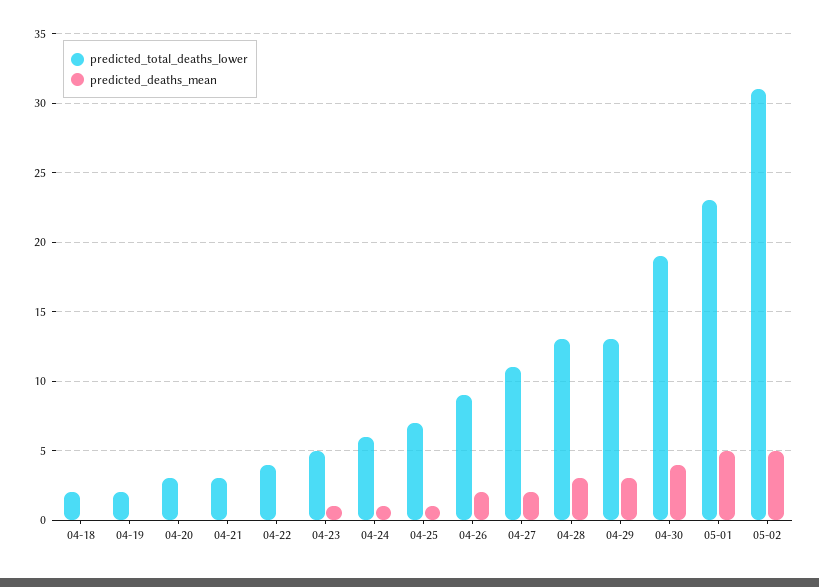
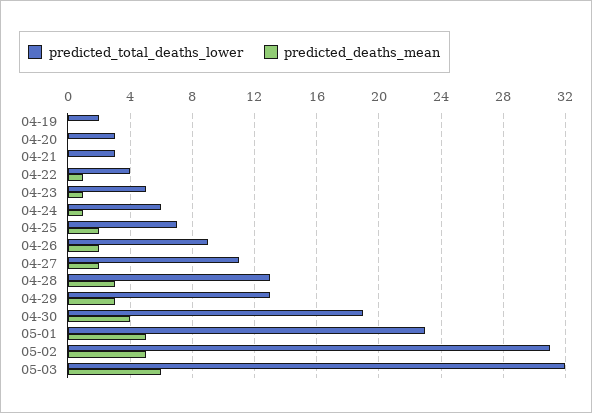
predicted_total_deaths_lower, 04-18: 2 -> none
predicted_deaths_mean, 04-18: 0 -> none
predicted_deaths_mean, 04-22: 0 -> 1
predicted_deaths_mean, 04-25: 1 -> 2
predicted_total_deaths_lower, 05-03: none -> 32
predicted_deaths_mean, 05-03: none -> 6

